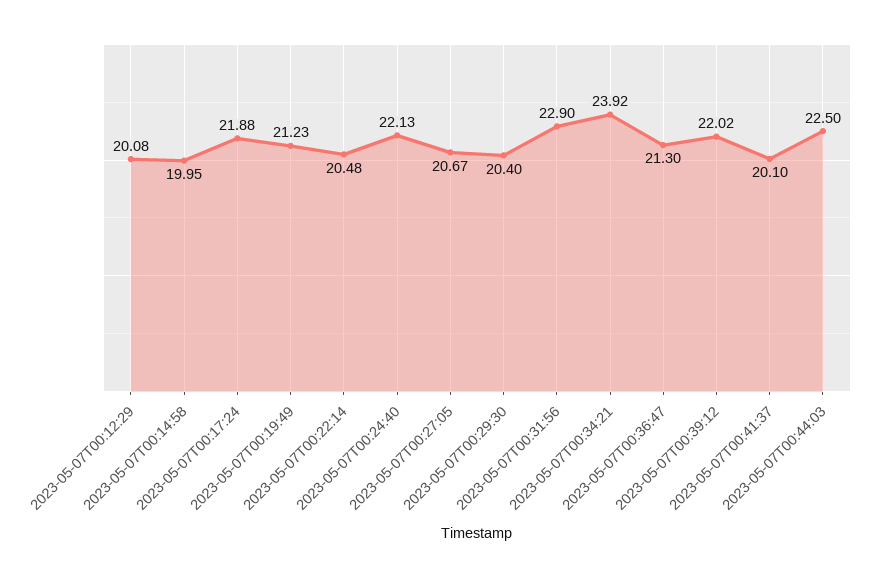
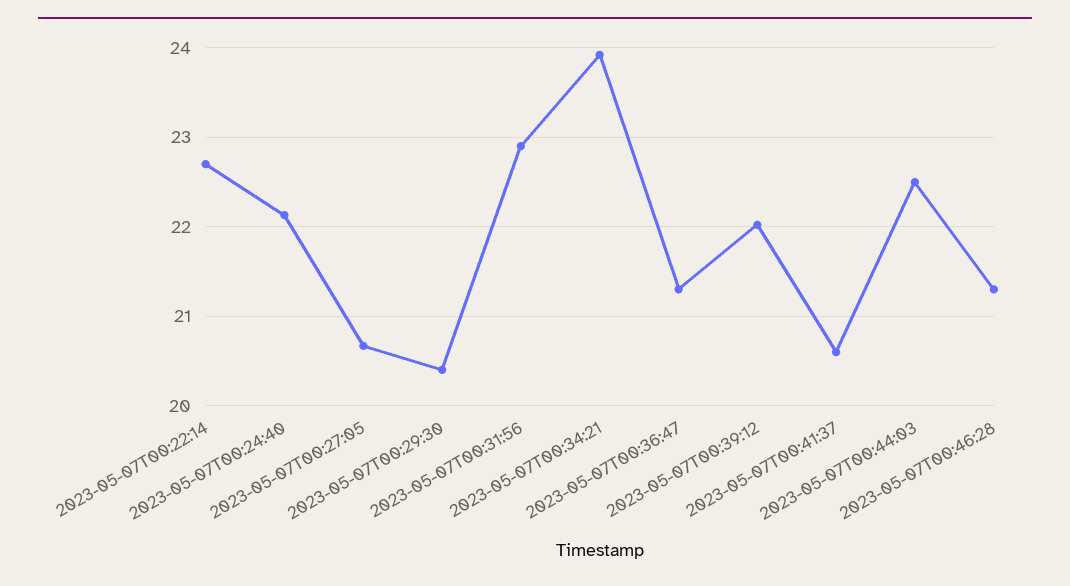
2023-05-07T00:12:29: 20.08 -> none
2023-05-07T00:14:58: 19.95 -> none
2023-05-07T00:17:24: 21.88 -> none
2023-05-07T00:19:49: 21.23 -> none
2023-05-07T00:22:14: 20.48 -> 22.7
2023-05-07T00:41:37: 20.1 -> 20.6
2023-05-07T00:46:28: none -> 21.3

